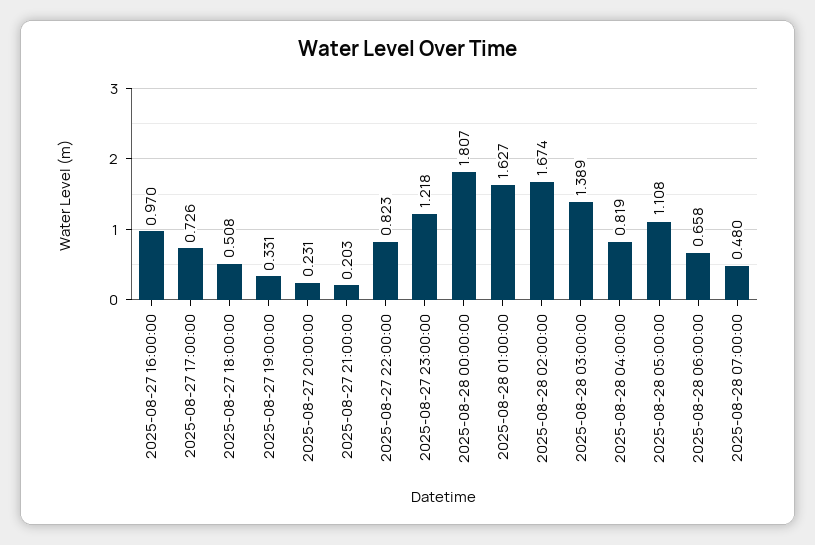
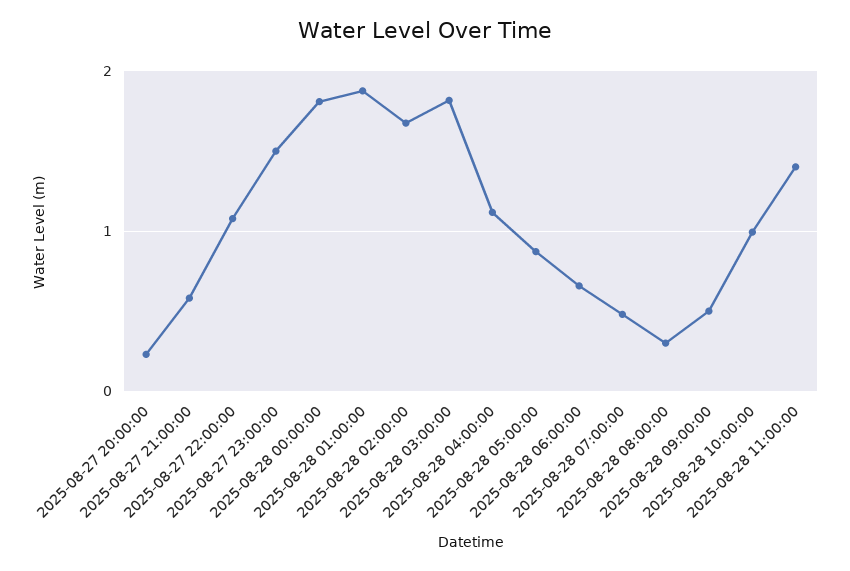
2025-08-27 16:00:00: 0.97 -> none
2025-08-27 17:00:00: 0.726 -> none
2025-08-27 18:00:00: 0.508 -> none
2025-08-27 19:00:00: 0.331 -> none
2025-08-27 21:00:00: 0.203 -> 0.6
2025-08-27 22:00:00: 0.823 -> 1.1
2025-08-27 23:00:00: 1.218 -> 1.5
2025-08-28 01:00:00: 1.627 -> 1.9
2025-08-28 03:00:00: 1.389 -> 1.8
2025-08-28 04:00:00: 0.819 -> 1.1
2025-08-28 05:00:00: 1.108 -> 0.9
2025-08-28 08:00:00: none -> 0.3
2025-08-28 09:00:00: none -> 0.5
2025-08-28 10:00:00: none -> 1
2025-08-28 11:00:00: none -> 1.4

